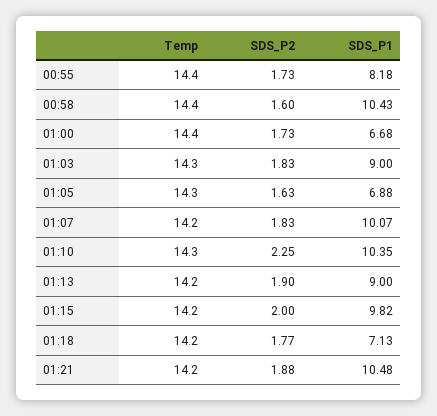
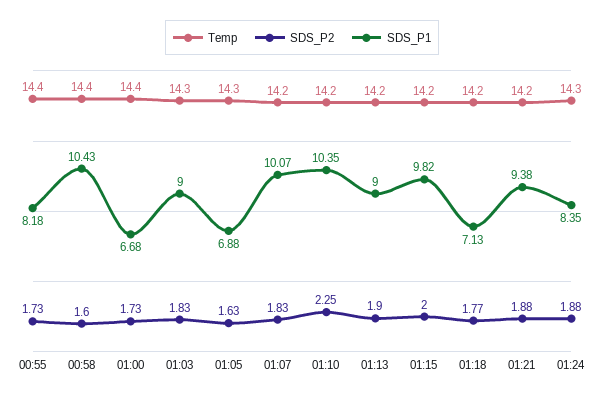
Temp, 01:10: 14.3 -> 14.2
SDS_P1, 01:21: 10.48 -> 9.38
Temp, 01:24: none -> 14.3
SDS_P2, 01:24: none -> 1.88
SDS_P1, 01:24: none -> 8.35

